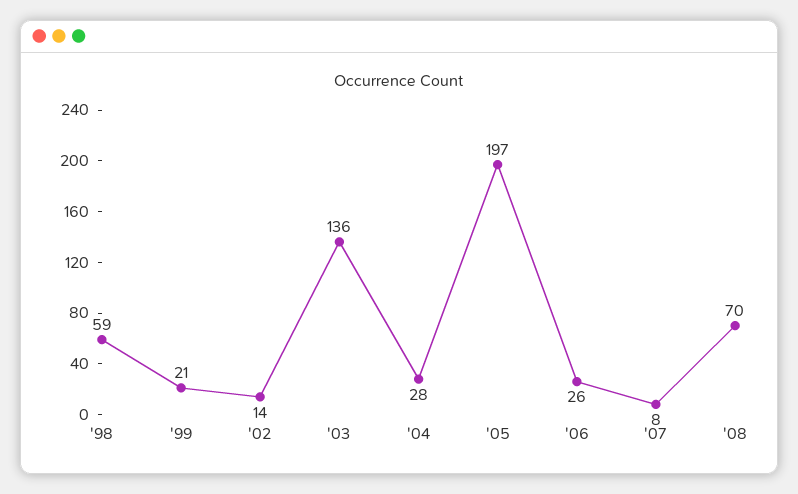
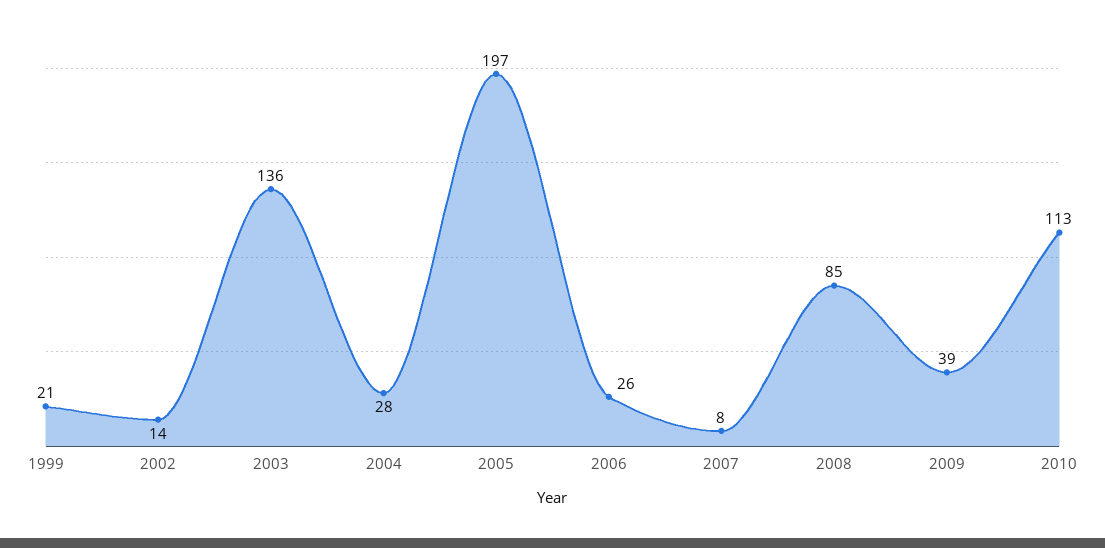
'98: 59 -> none
'08: 70 -> 85
2009: none -> 39
2010: none -> 113

